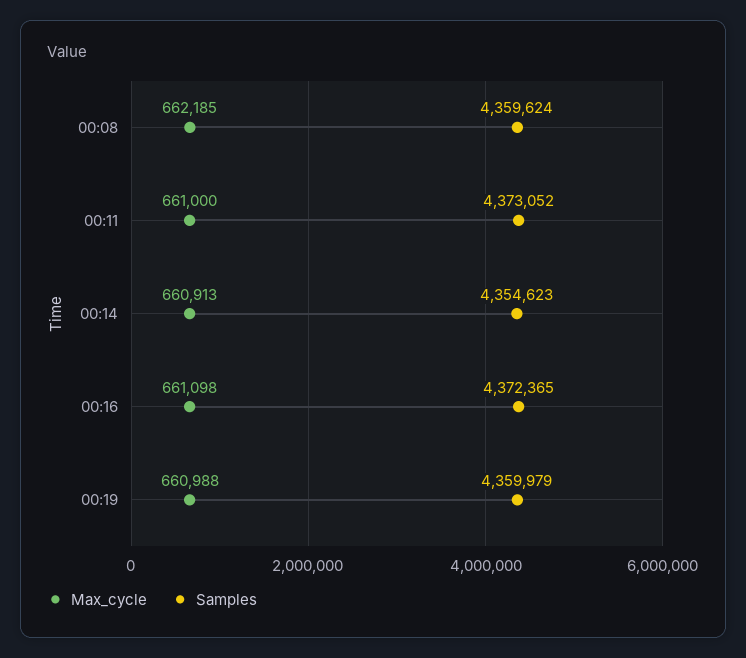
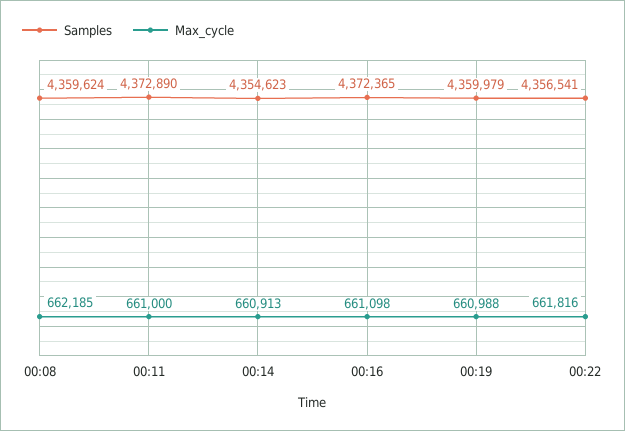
Samples, 00:11: 4373052 -> 4372890
Samples, 00:22: none -> 4356541
Max_cycle, 00:22: none -> 661816

